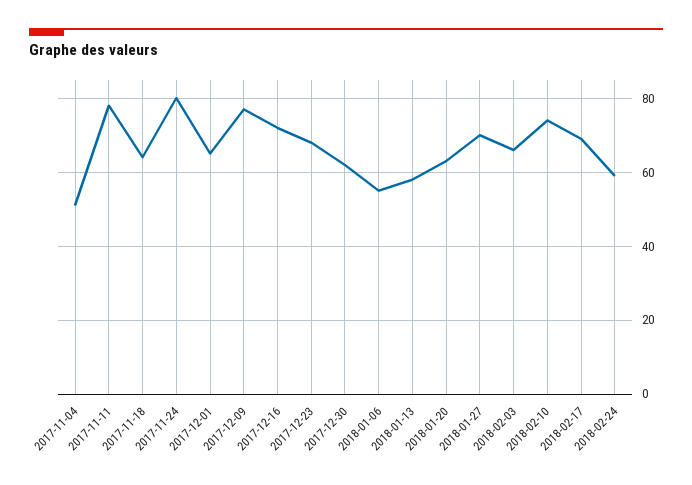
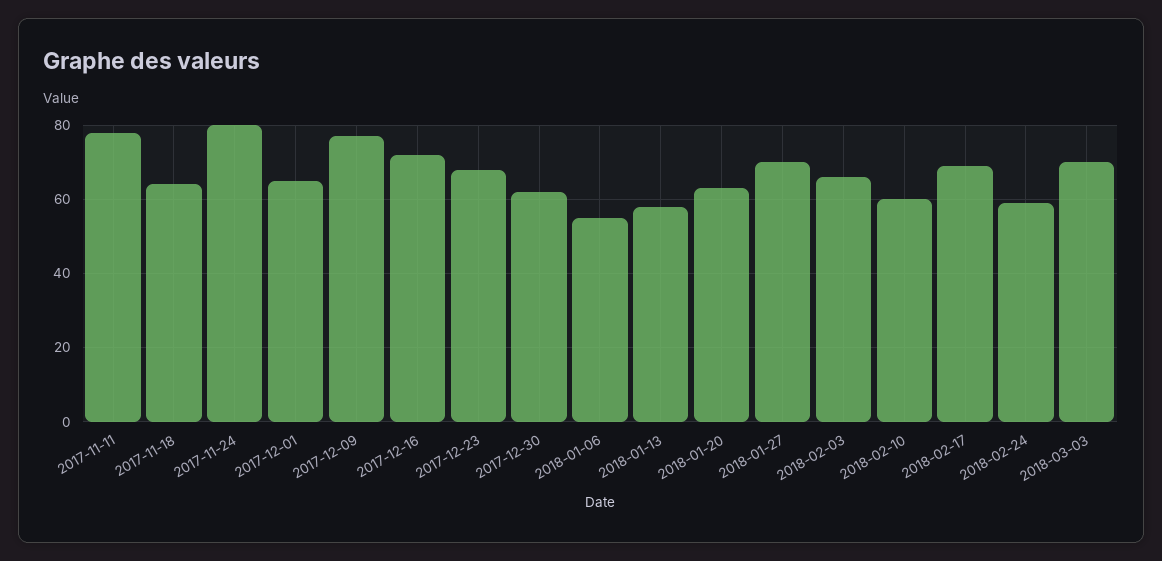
2017-11-04: 50 -> none
2018-02-10: 75 -> 60
2018-03-03: none -> 70

